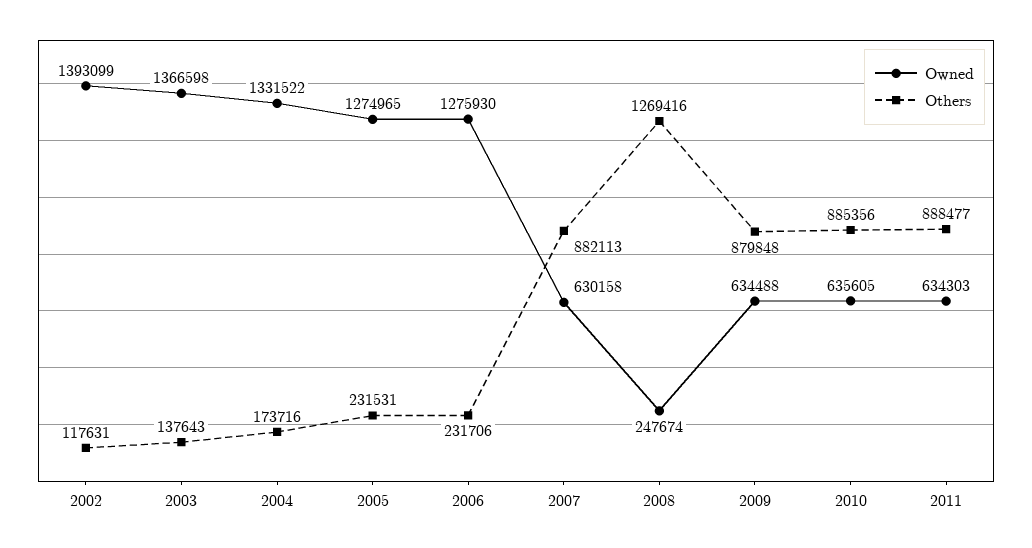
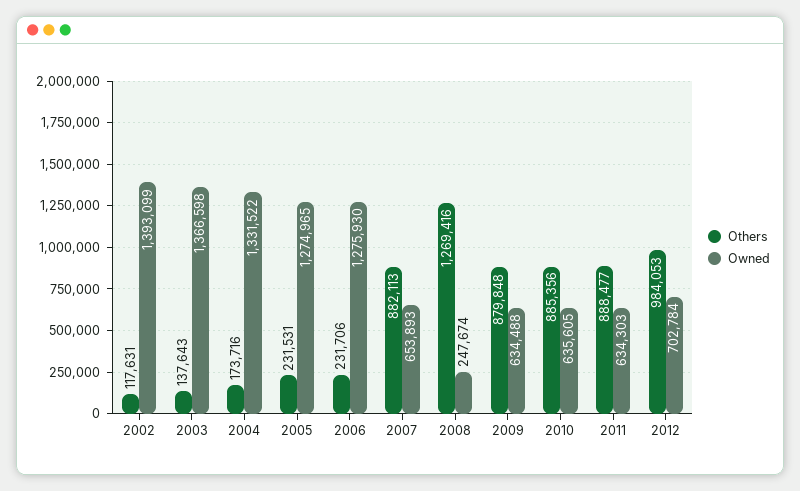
Owned, 2007: 630158 -> 653893
Others, 2012: none -> 984053
Owned, 2012: none -> 702784

